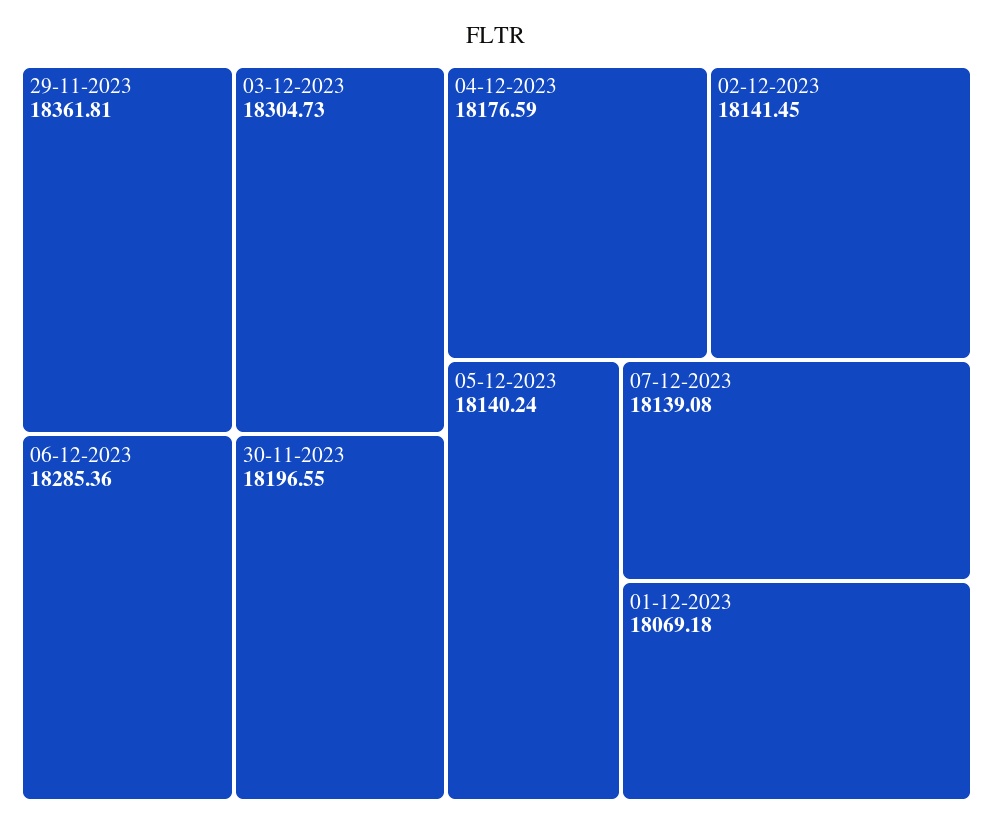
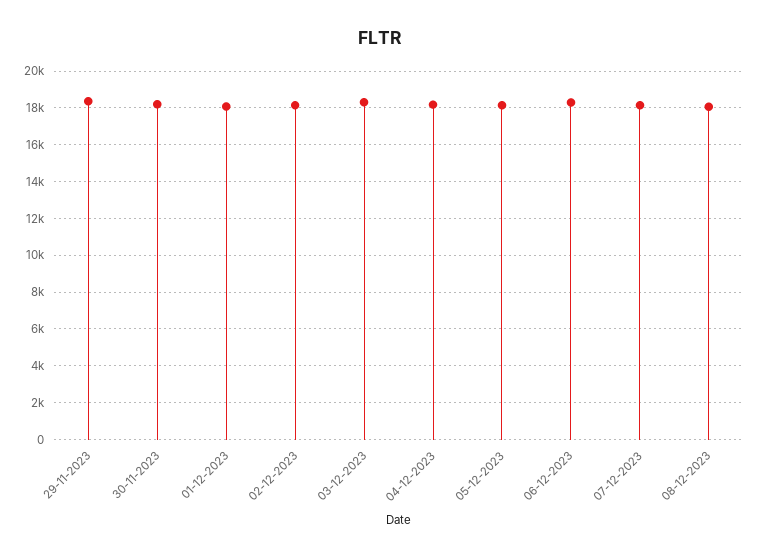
08-12-2023: none -> 18000

